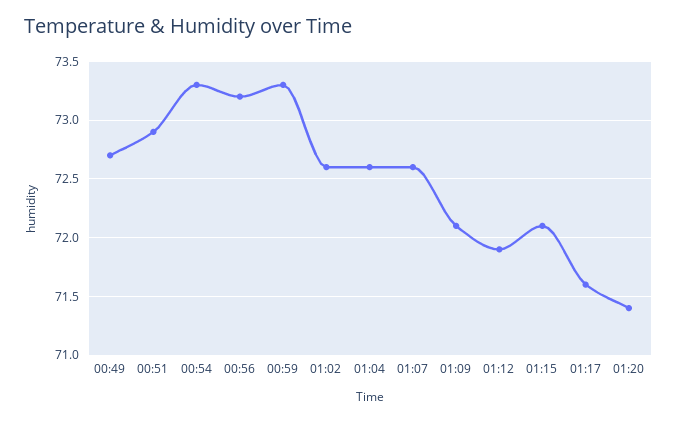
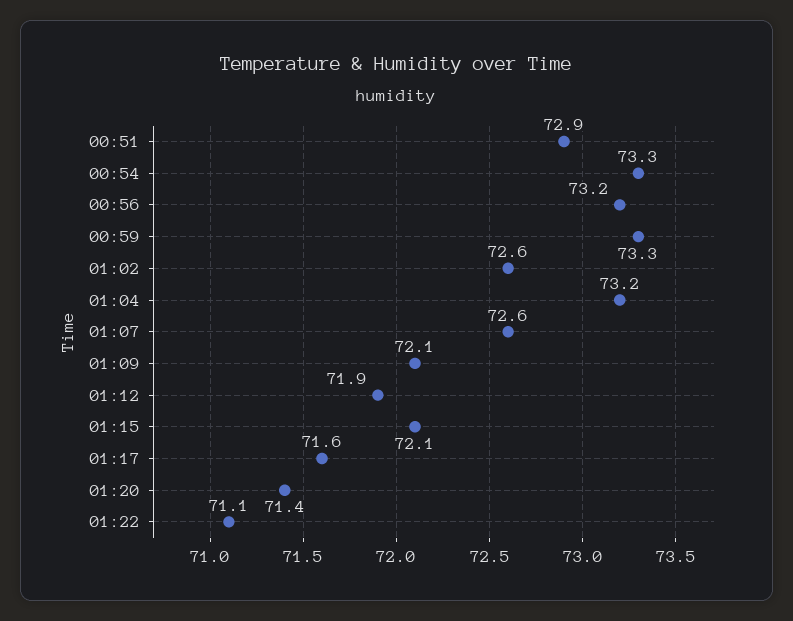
00:49: 72.7 -> none
01:04: 72.6 -> 73.2
01:22: none -> 71.1

